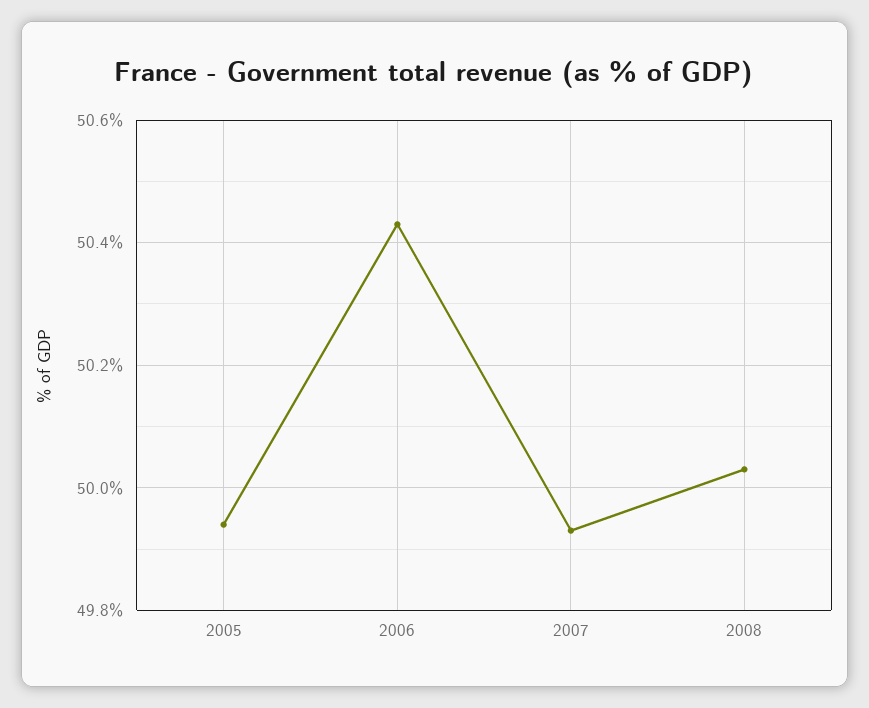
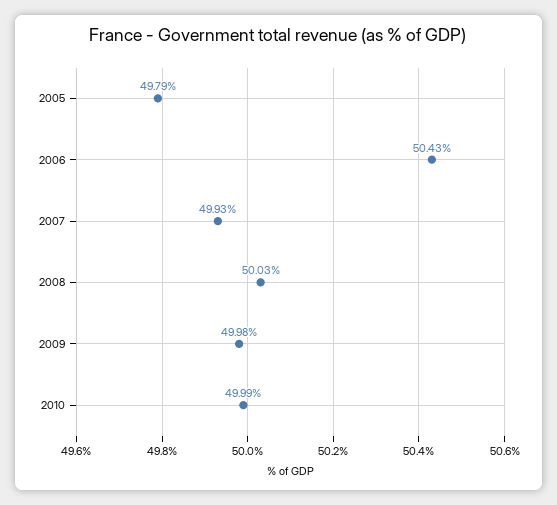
2005: 49.95 -> 49.79
2009: none -> 49.98
2010: none -> 49.99

